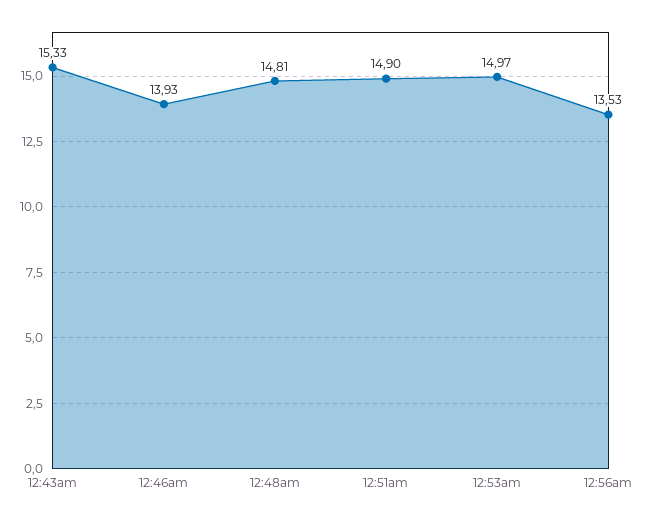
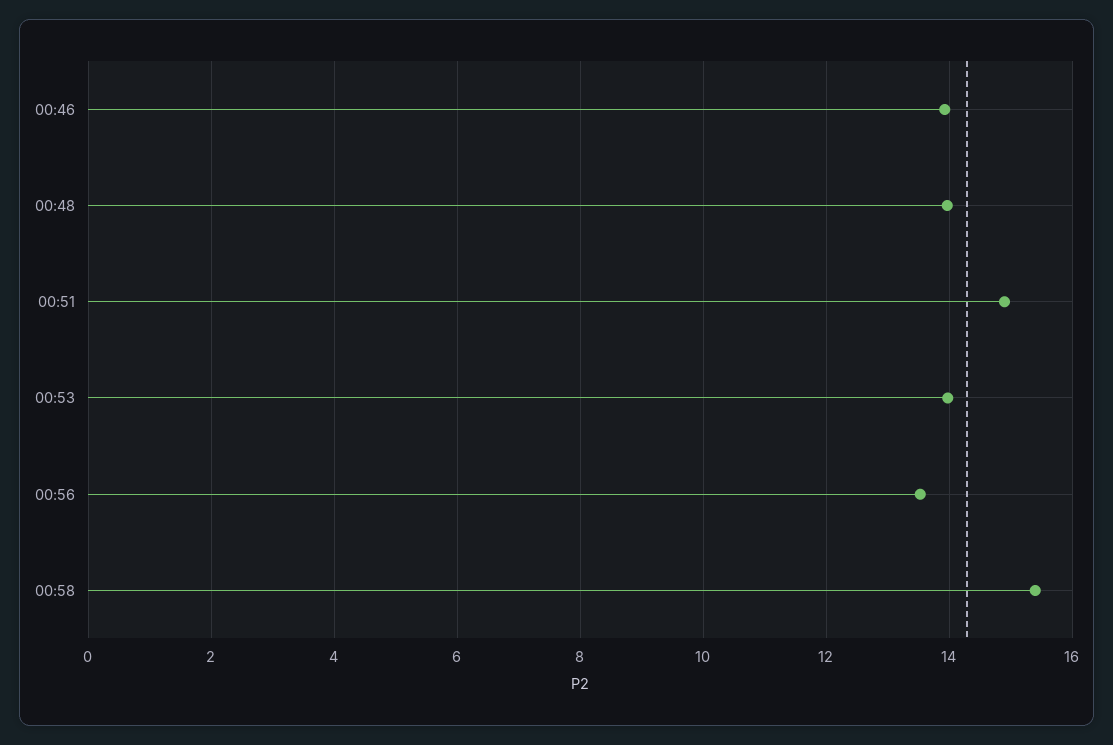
12:43am: 15.33 -> none
12:48am: 14.81 -> 14
12:53am: 14.97 -> 14
00:58: none -> 15.4

